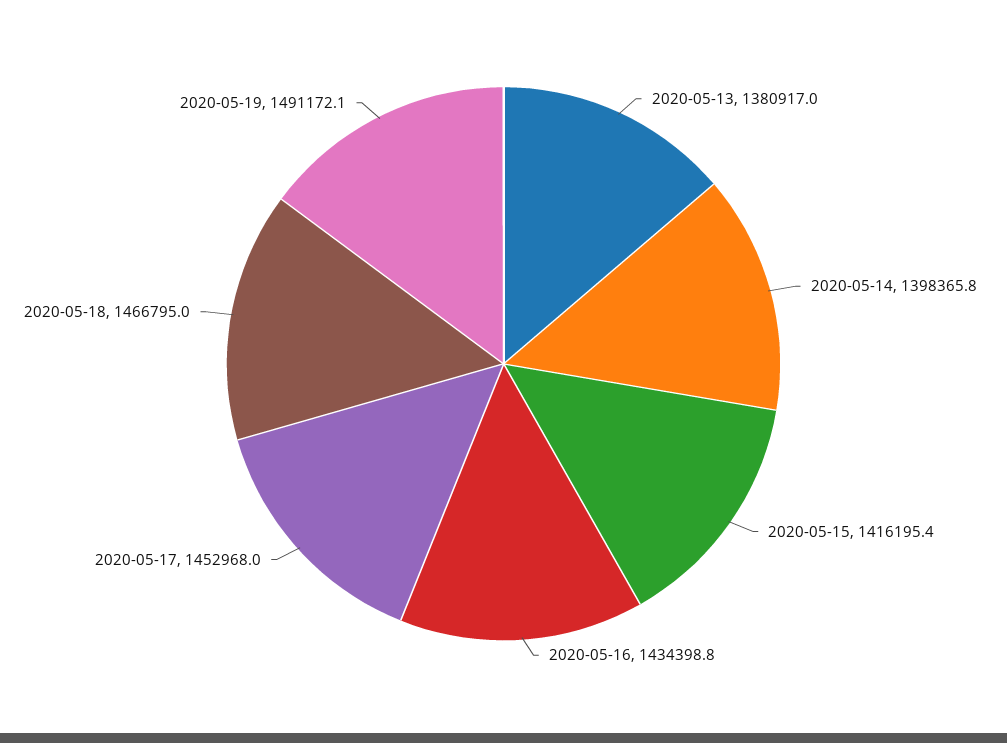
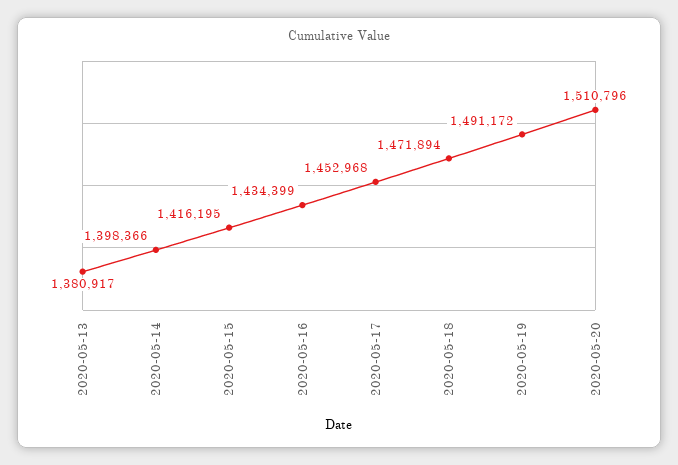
2020-05-18: 1466795 -> 1471894
2020-05-20: none -> 1510796

